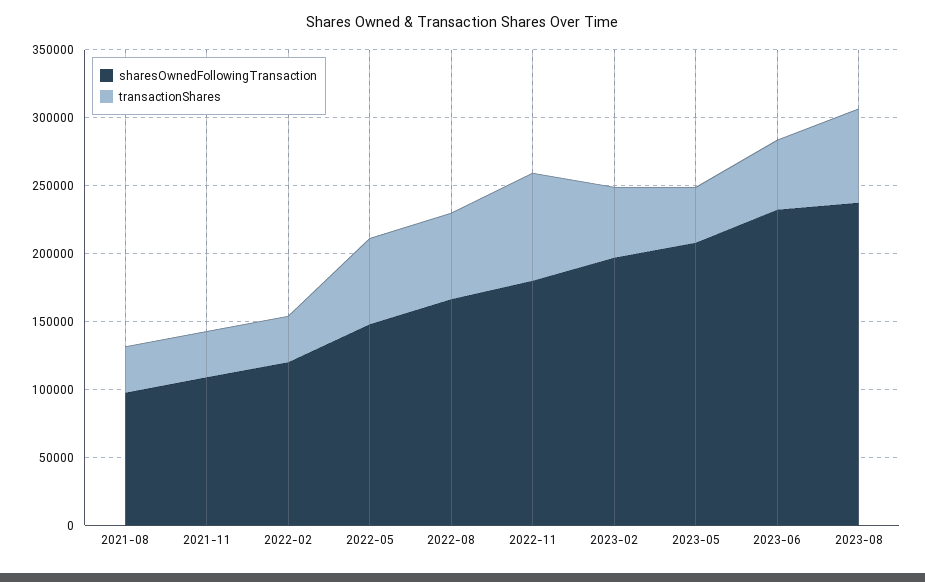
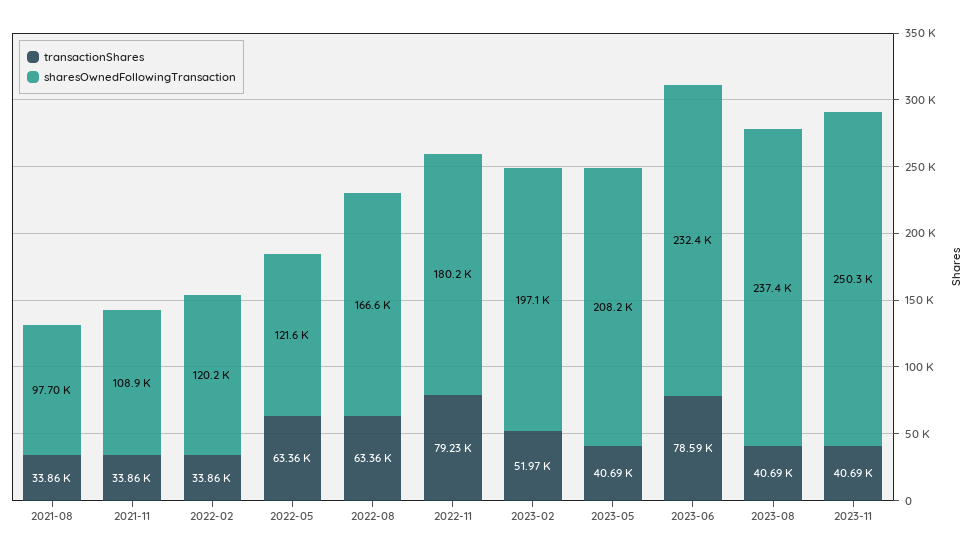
sharesOwnedFollowingTransaction, 2022-05: 150000 -> 121600
transactionShares, 2023-06: 50000 -> 78590
transactionShares, 2023-08: 70000 -> 40690
transactionShares, 2023-11: none -> 40690
sharesOwnedFollowingTransaction, 2023-11: none -> 250300

